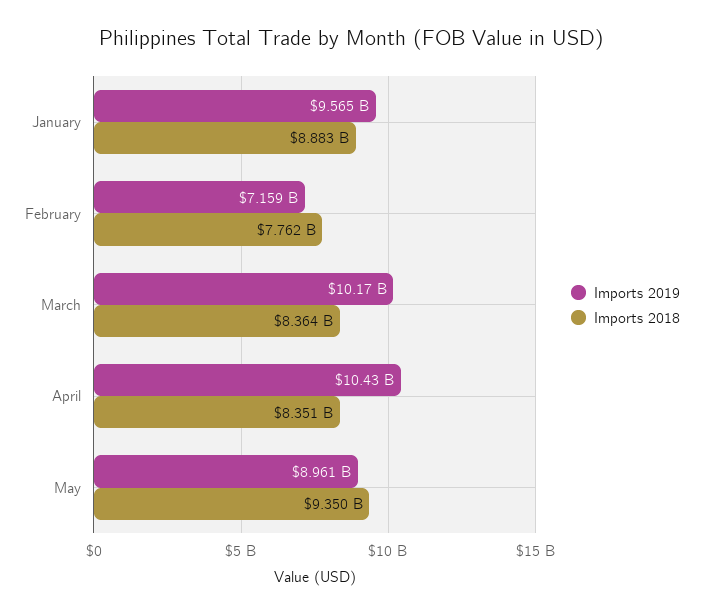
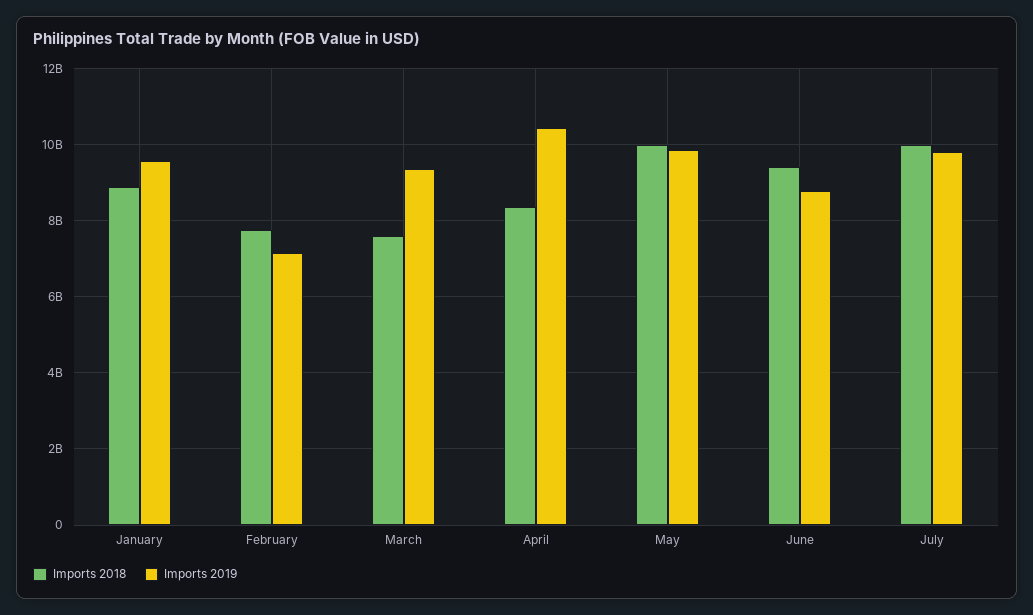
Imports 2019, March: 10170000000 -> 9400000000
Imports 2018, March: 8364000000 -> 7600000000
Imports 2019, May: 8961000000 -> 9800000000
Imports 2018, May: 9350000000 -> 10000000000
Imports 2018, June: none -> 9400000000
Imports 2019, June: none -> 8800000000
Imports 2018, July: none -> 10000000000
Imports 2019, July: none -> 9800000000

